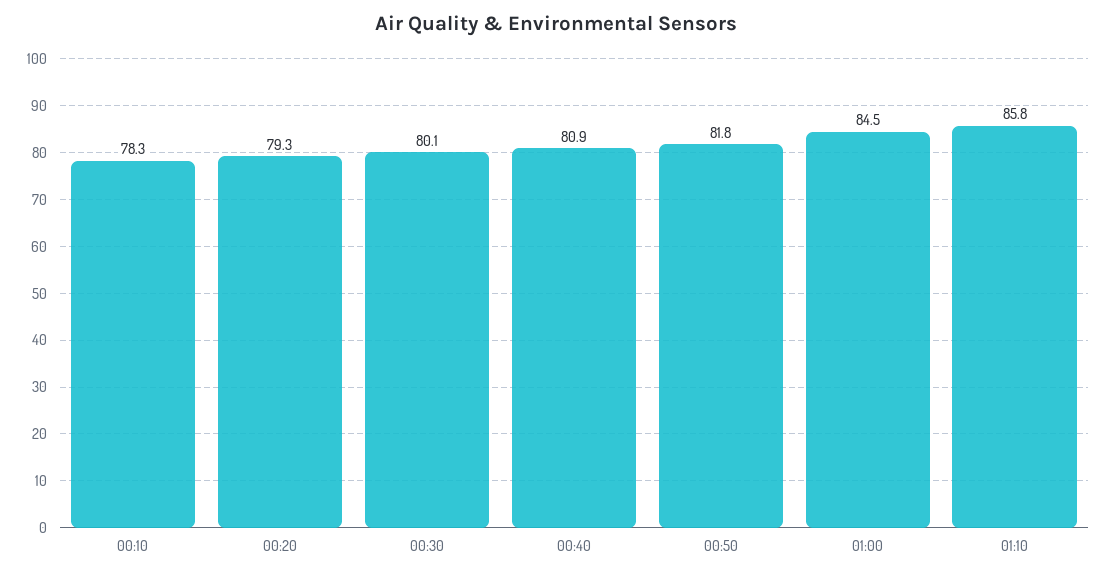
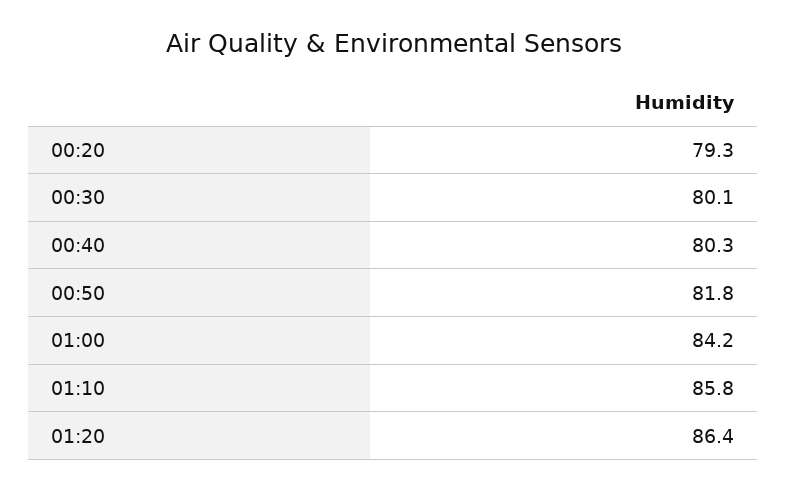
00:10: 78.3 -> none
00:40: 80.9 -> 80.3
01:00: 84.5 -> 84.2
01:20: none -> 86.4

